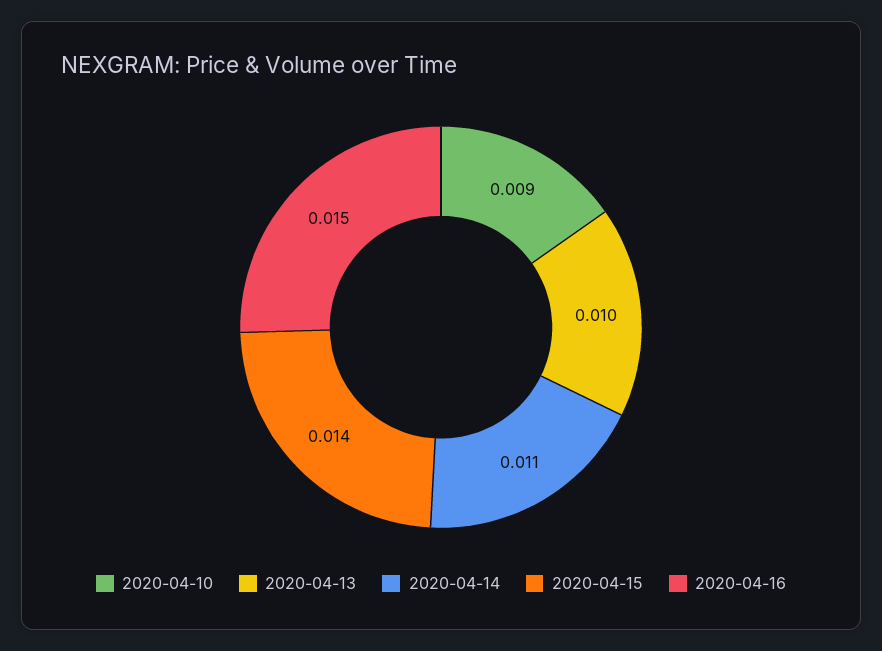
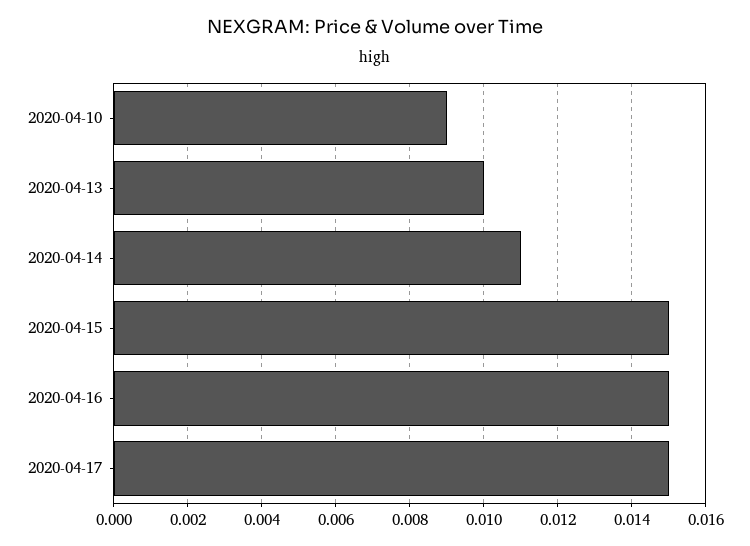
2020-04-15: 0.014 -> 0.015
2020-04-17: none -> 0.015

